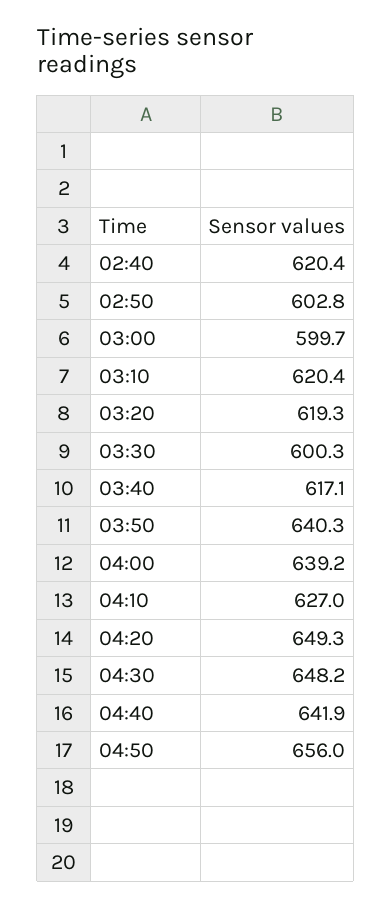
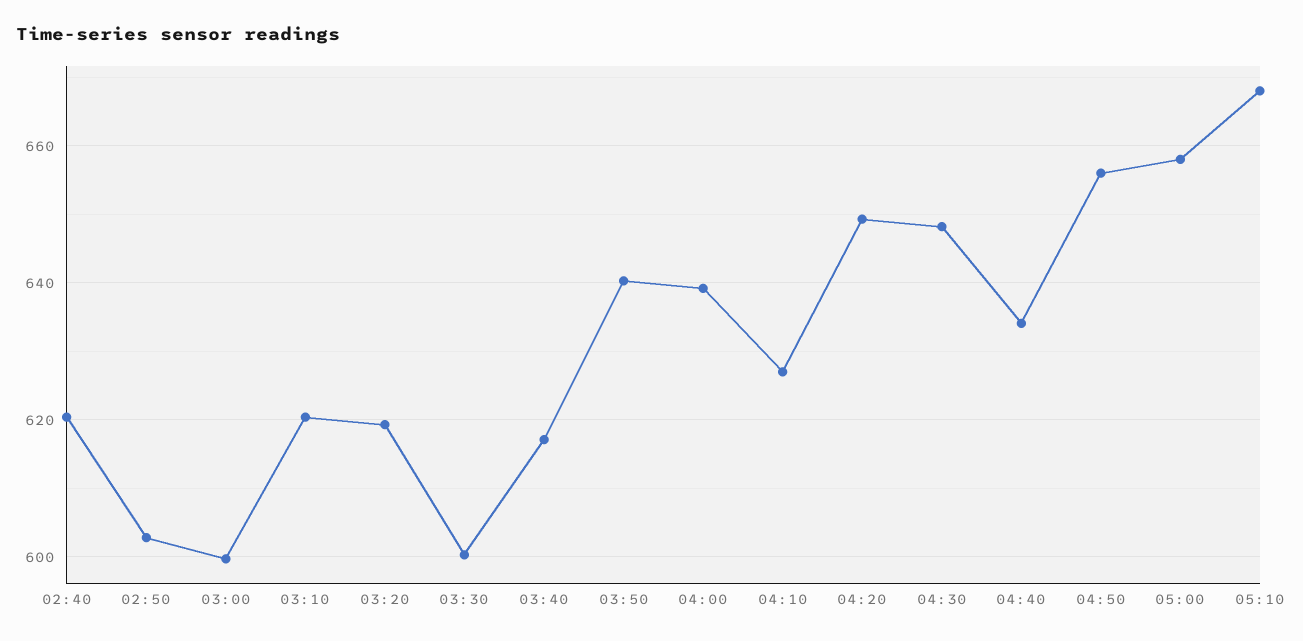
04:40: 641.9 -> 634
05:00: none -> 658
05:10: none -> 668

